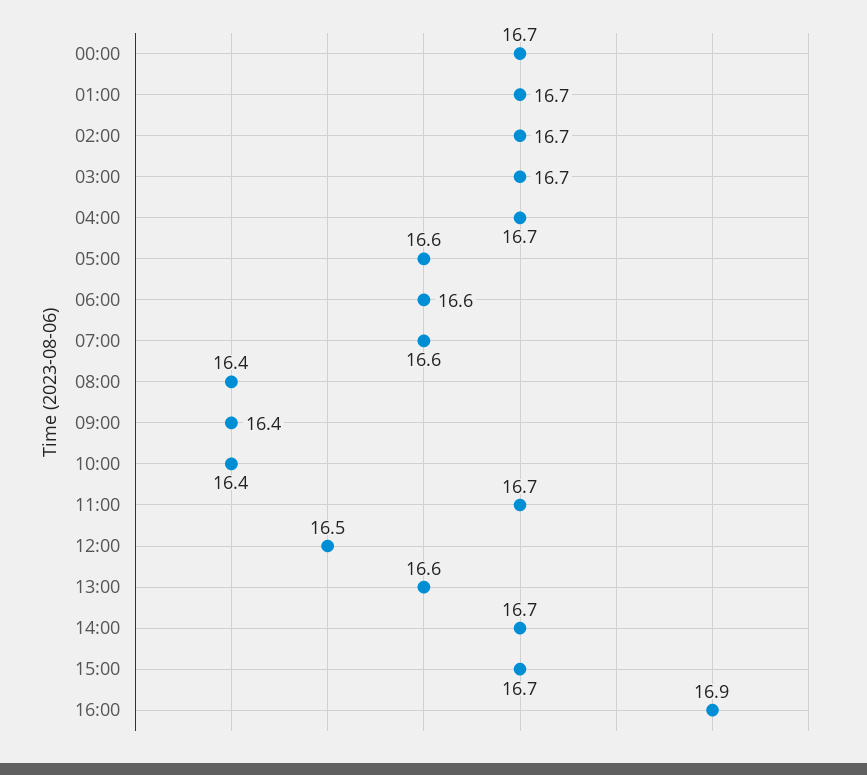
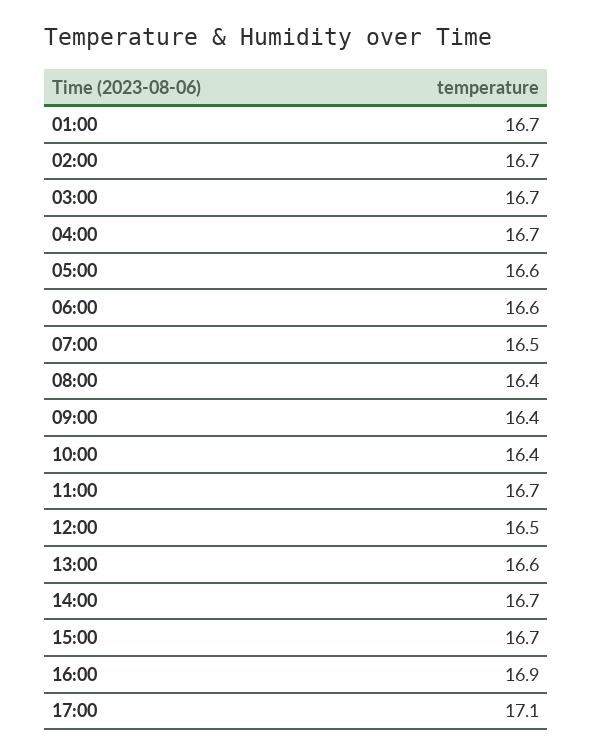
00:00: 16.7 -> none
07:00: 16.6 -> 16.5
17:00: none -> 17.1

